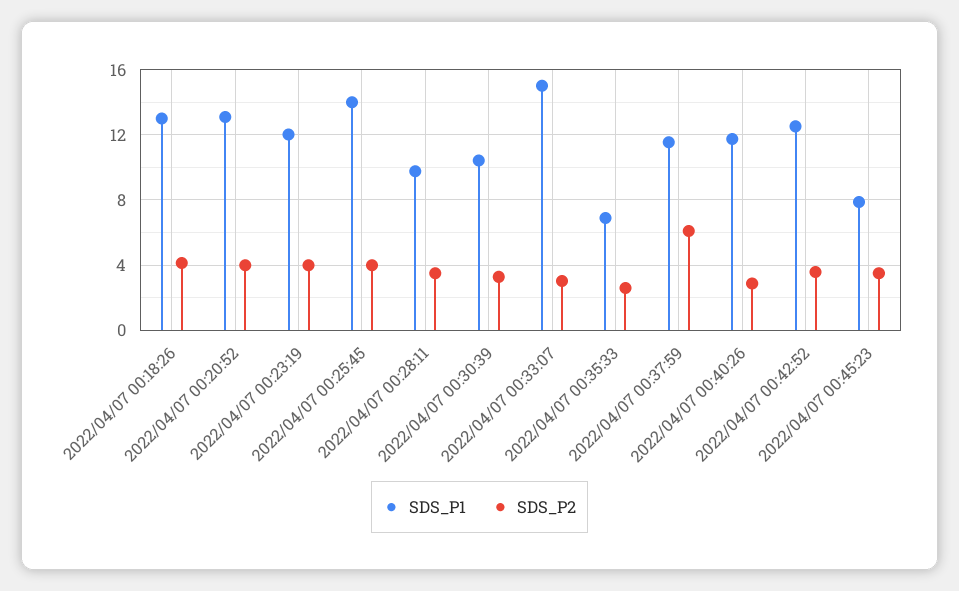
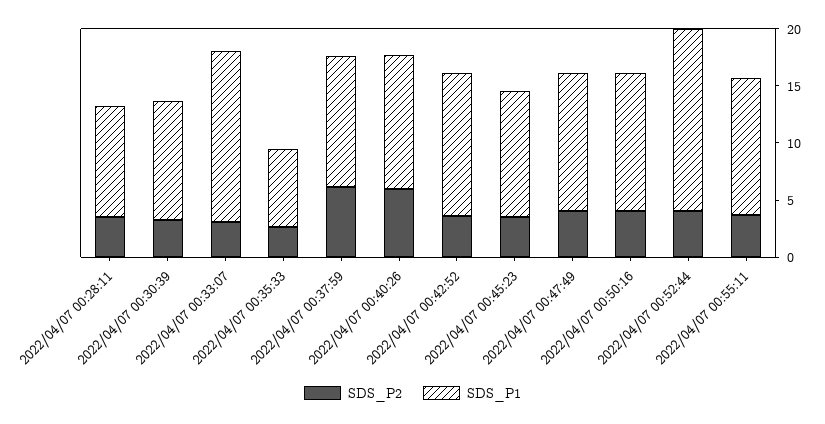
SDS_P1, 2022/04/07 00:18:26: 13 -> none
SDS_P2, 2022/04/07 00:18:26: 4 -> none
SDS_P1, 2022/04/07 00:20:52: 13 -> none
SDS_P2, 2022/04/07 00:20:52: 4 -> none
SDS_P1, 2022/04/07 00:23:19: 12 -> none
SDS_P2, 2022/04/07 00:23:19: 4 -> none
SDS_P1, 2022/04/07 00:25:45: 14 -> none
SDS_P2, 2022/04/07 00:25:45: 4 -> none
SDS_P2, 2022/04/07 00:40:26: 3 -> 6
SDS_P1, 2022/04/07 00:45:23: 8 -> 11
SDS_P2, 2022/04/07 00:47:49: none -> 4
SDS_P1, 2022/04/07 00:47:49: none -> 12
SDS_P2, 2022/04/07 00:50:16: none -> 4
SDS_P1, 2022/04/07 00:50:16: none -> 12
SDS_P2, 2022/04/07 00:52:44: none -> 4
SDS_P1, 2022/04/07 00:52:44: none -> 16
SDS_P2, 2022/04/07 00:55:11: none -> 4
SDS_P1, 2022/04/07 00:55:11: none -> 12

